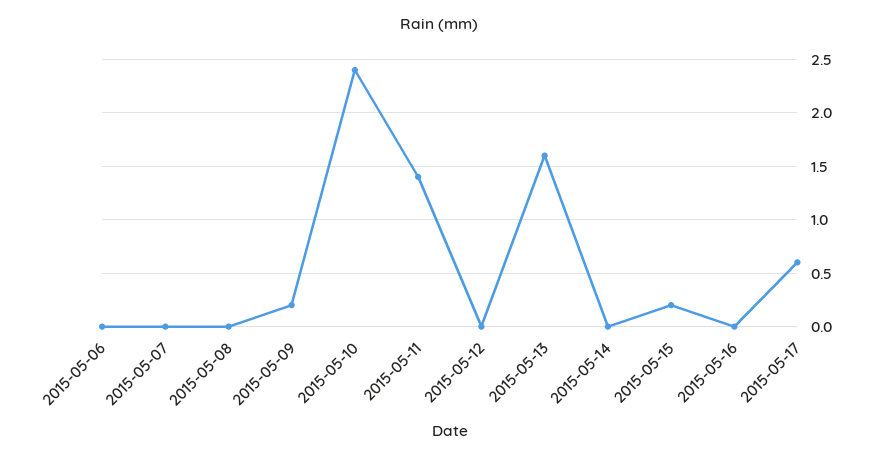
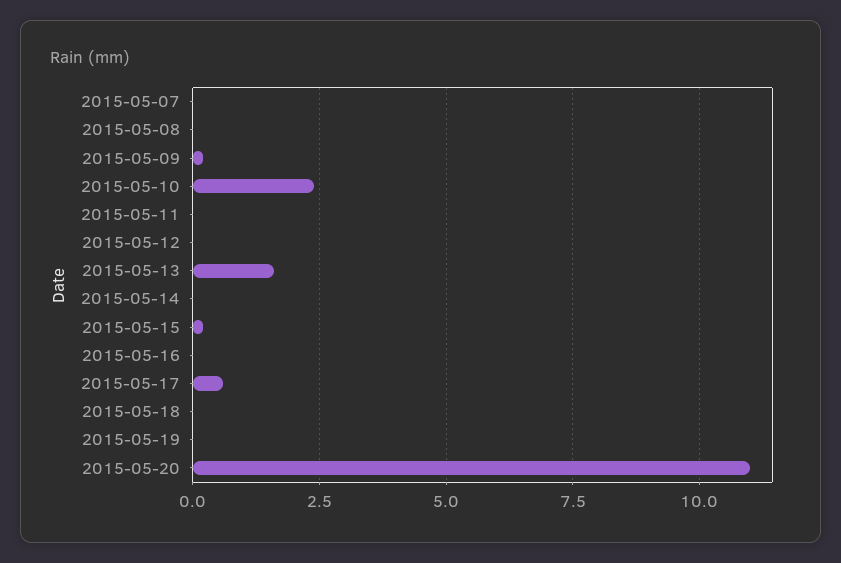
2015-05-06: 0 -> none
2015-05-11: 1.4 -> 0
2015-05-18: none -> 0
2015-05-19: none -> 0
2015-05-20: none -> 11

